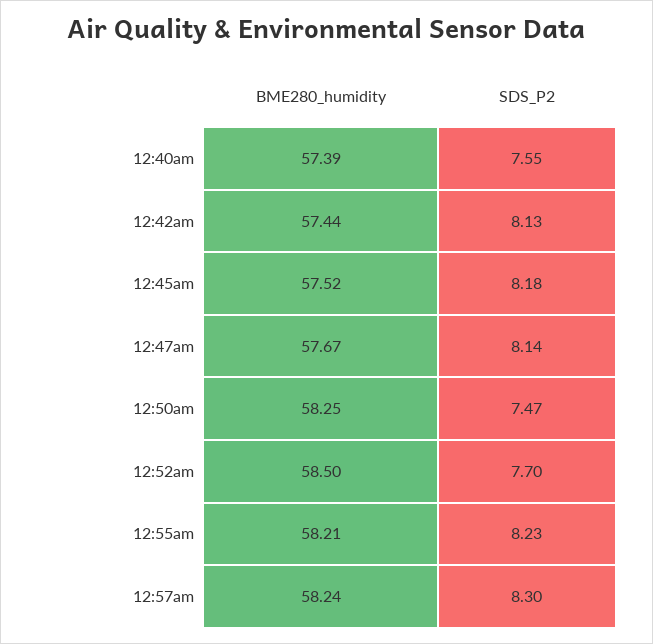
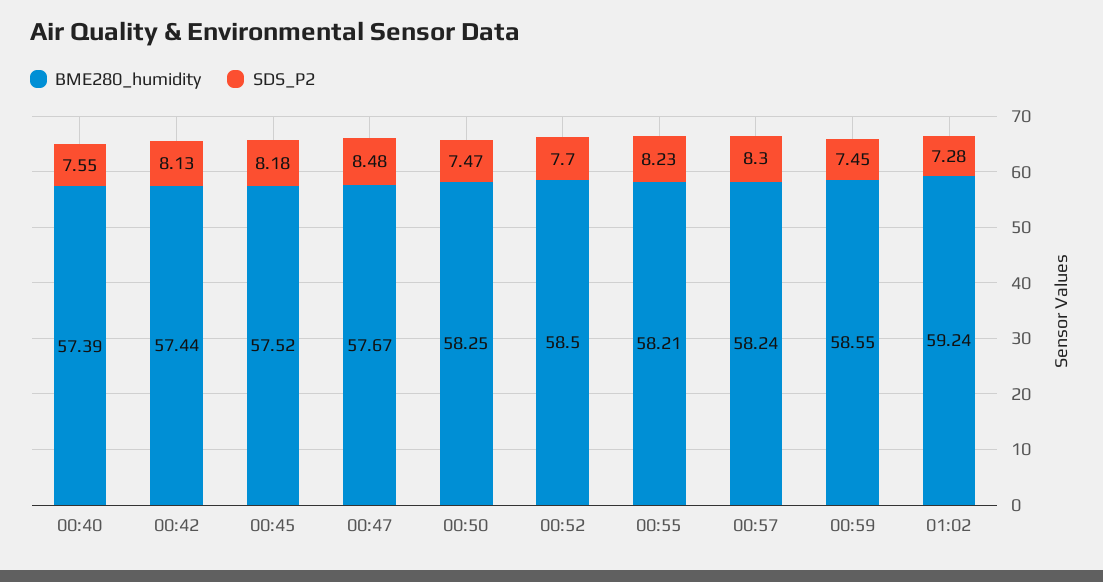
SDS_P2, 12:47am: 8.14 -> 8.48
BME280_humidity, 00:59: none -> 58.55
SDS_P2, 00:59: none -> 7.45
BME280_humidity, 01:02: none -> 59.24
SDS_P2, 01:02: none -> 7.28

